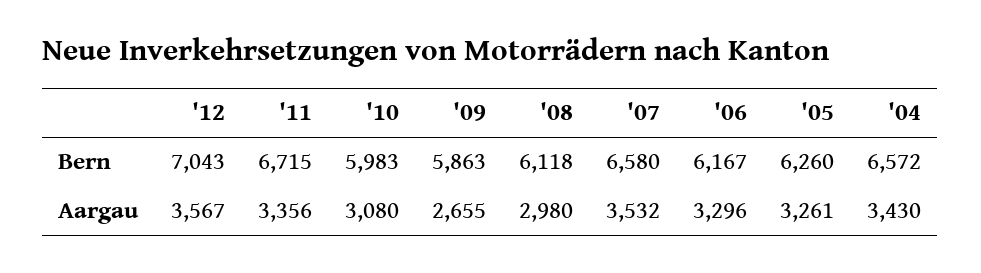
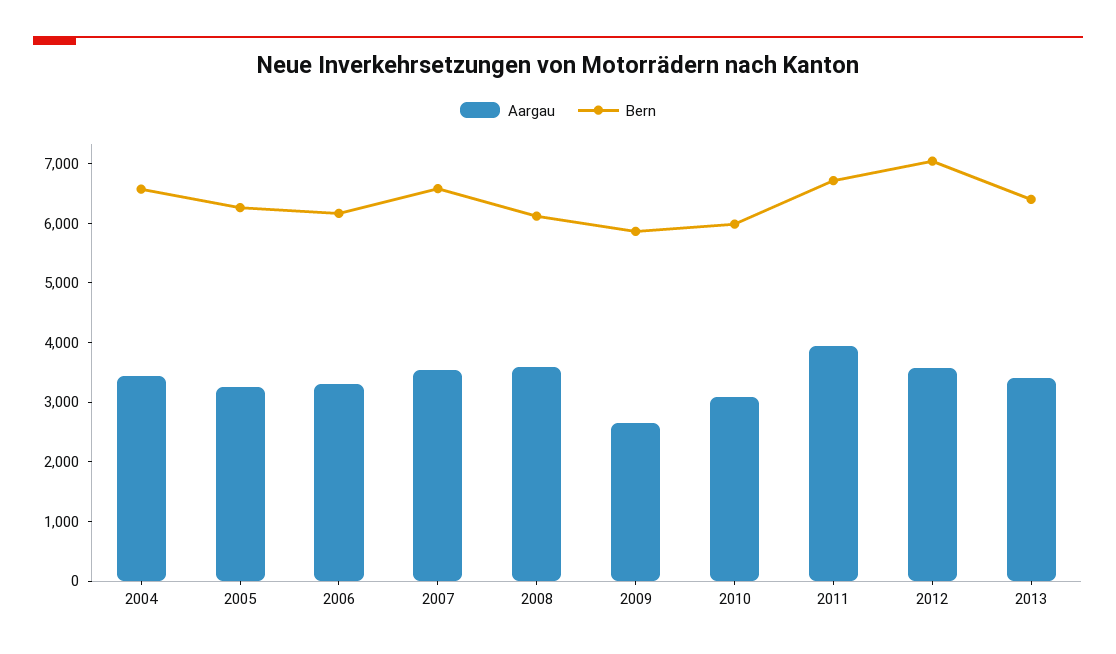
Aargau, '11: 3356 -> 4000
Aargau, '08: 2980 -> 3600
Aargau, 2013: none -> 3400
Bern, 2013: none -> 6400

